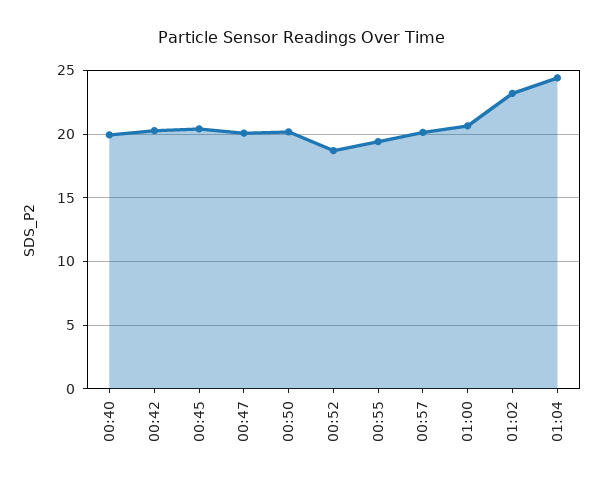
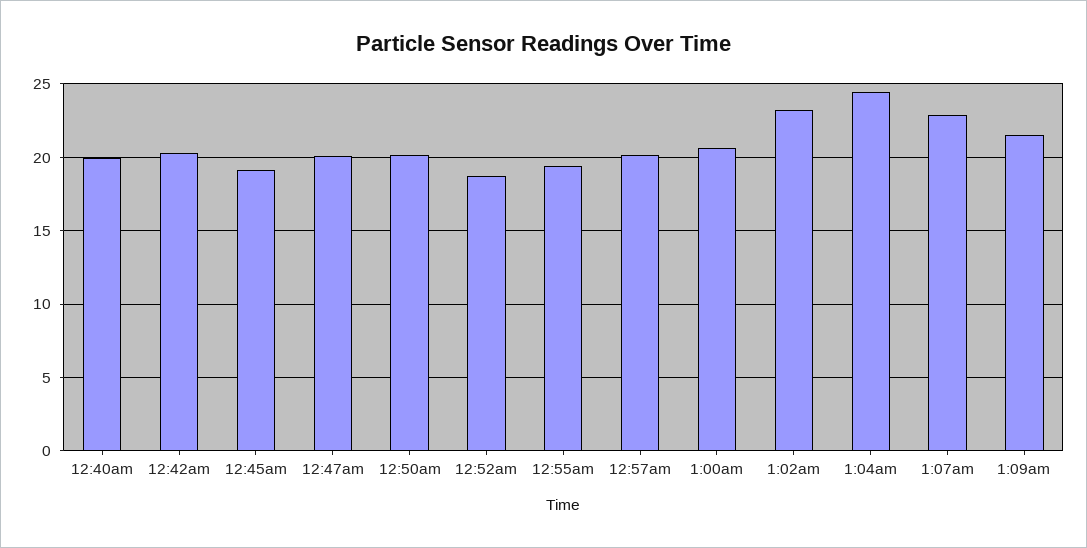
00:45: 20.5 -> 19
1:07am: none -> 23
1:09am: none -> 21.5

